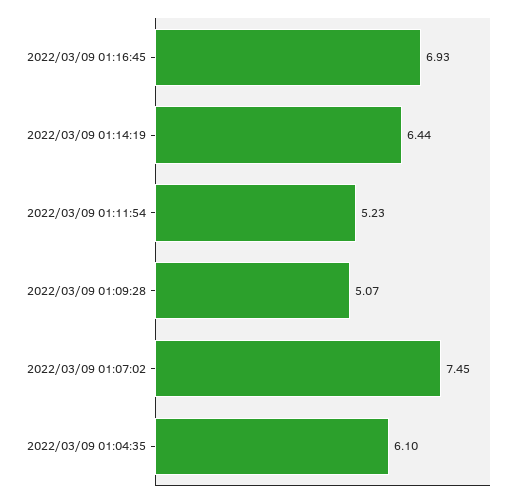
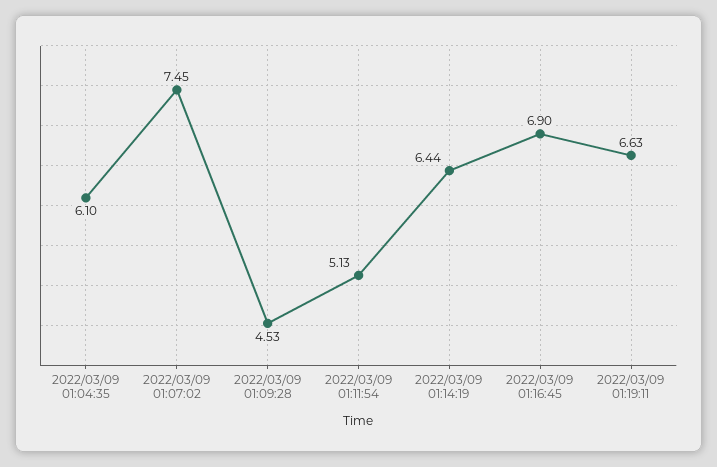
2022/03/09 01:16:45: 6.93 -> 6.9
2022/03/09 01:11:54: 5.23 -> 5.13
2022/03/09 01:09:28: 5.07 -> 4.53
2022/03/09 01:19:11: none -> 6.63

